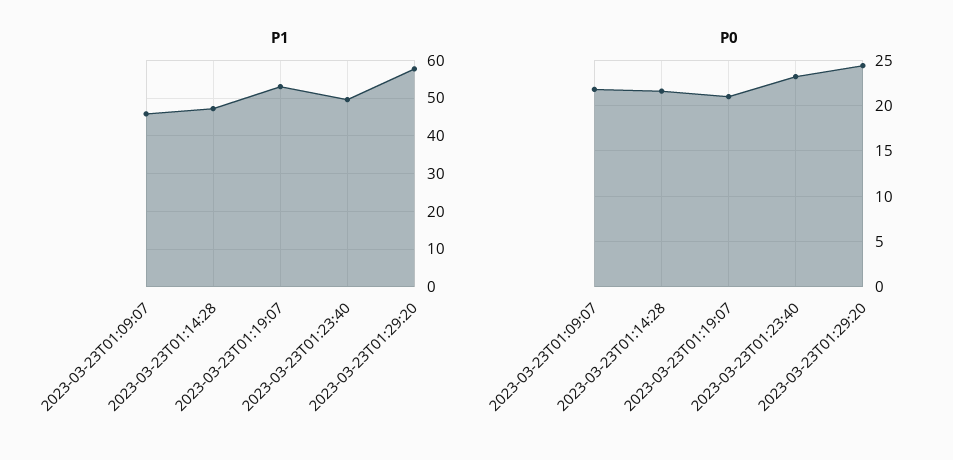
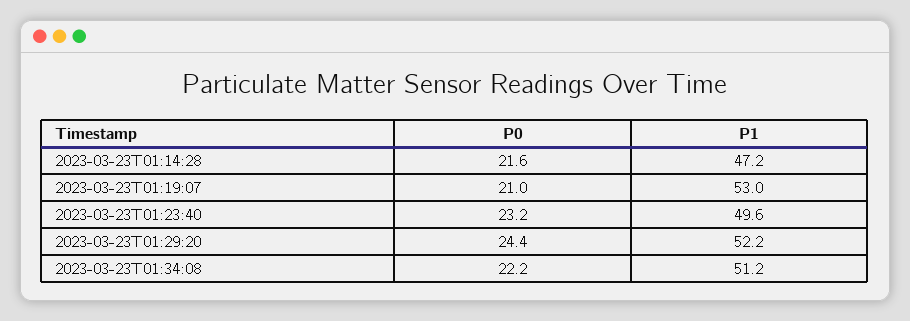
P1, 2023-03-23T01:09:07: 46 -> none
P1, 2023-03-23T01:29:20: 58 -> 52.2
P0, 2023-03-23T01:09:07: 22 -> none
P0, 2023-03-23T01:34:08: none -> 22.2
P1, 2023-03-23T01:34:08: none -> 51.2

